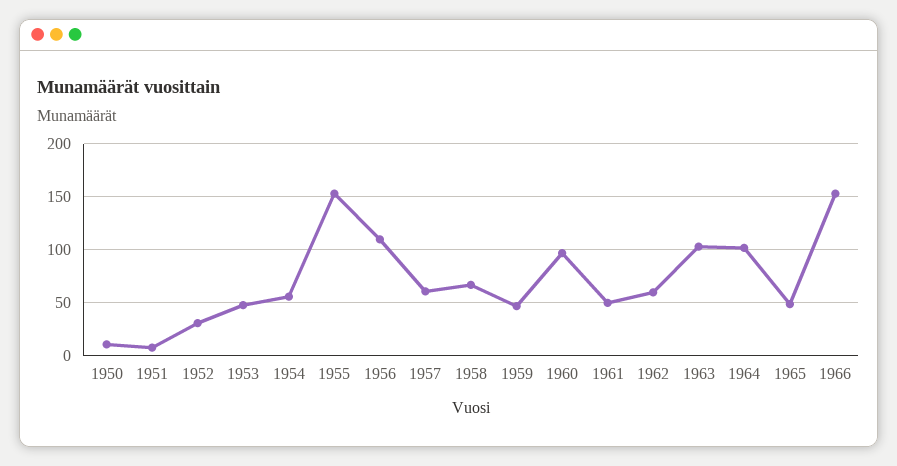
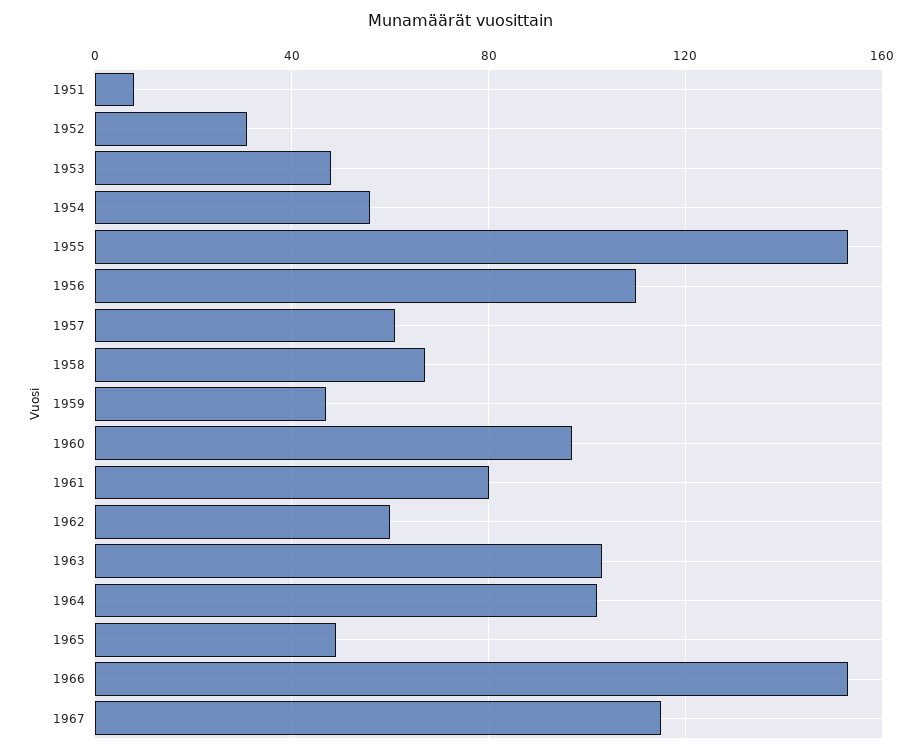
1950: 10 -> none
1961: 50 -> 80
1967: none -> 115

